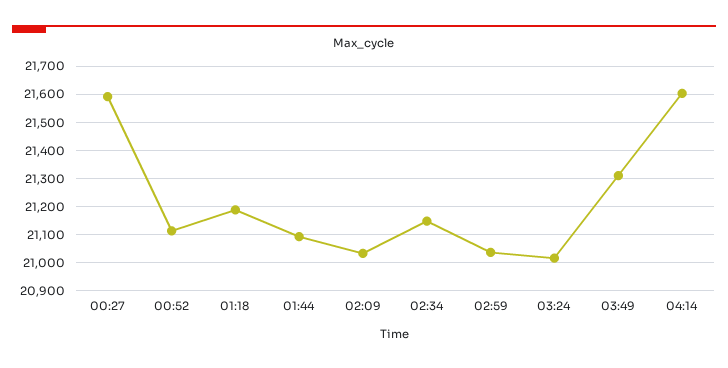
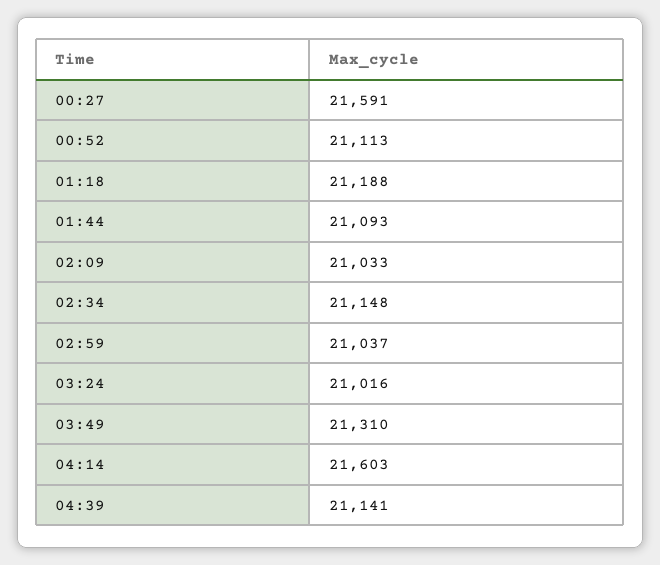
04:39: none -> 21141

